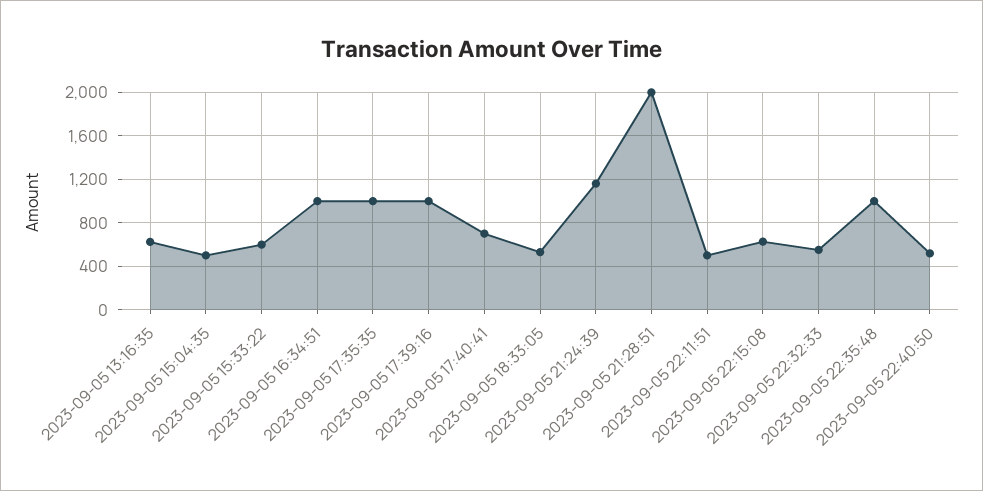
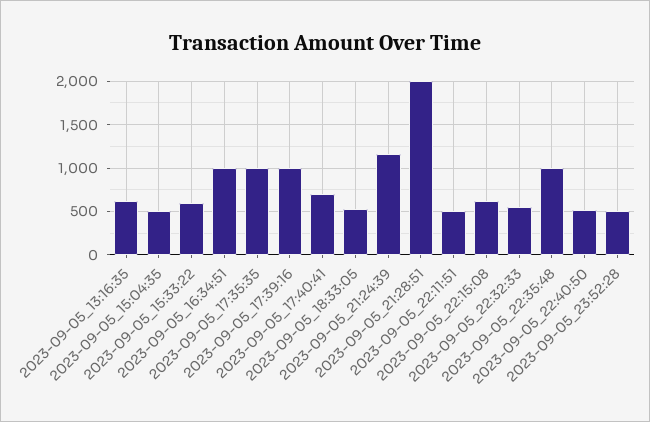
2023-09-05_23:52:28: none -> 500

